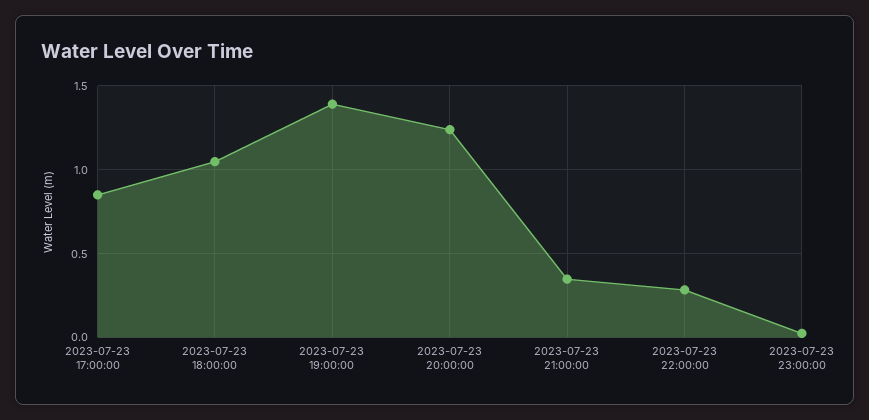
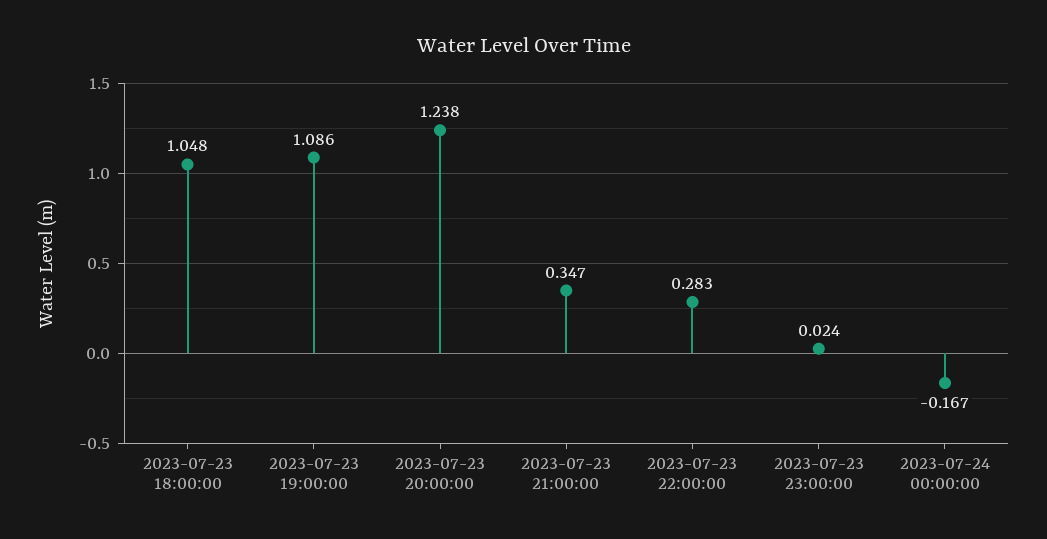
2023-07-23 17:00:00: 0.85 -> none
2023-07-23 19:00:00: 1.4 -> 1.086
2023-07-24 00:00:00: none -> -0.167

